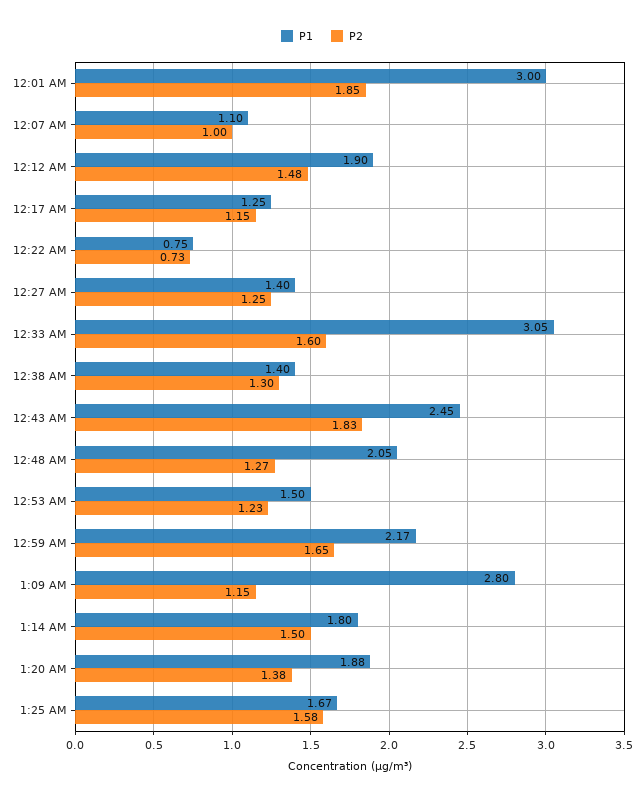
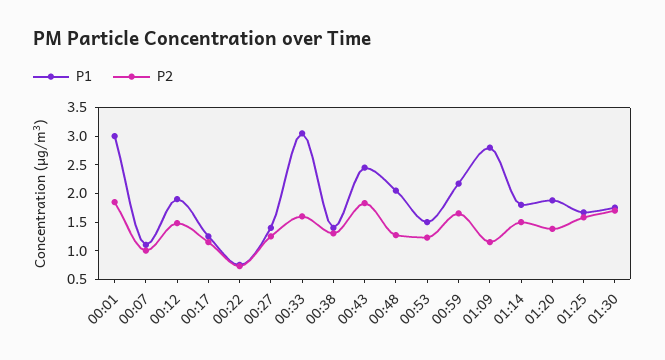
P1, 01:30: none -> 1.75
P2, 01:30: none -> 1.75

